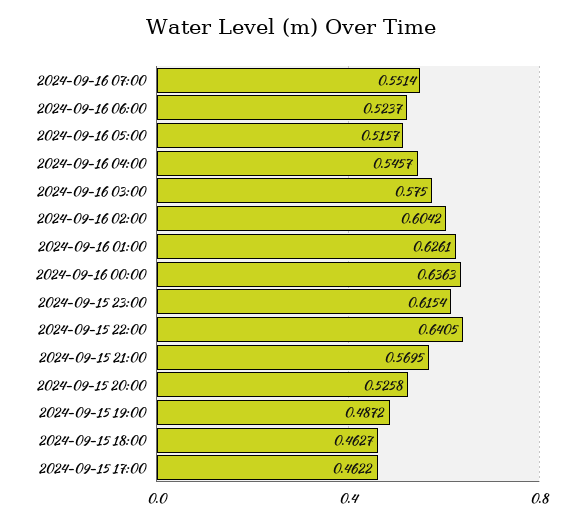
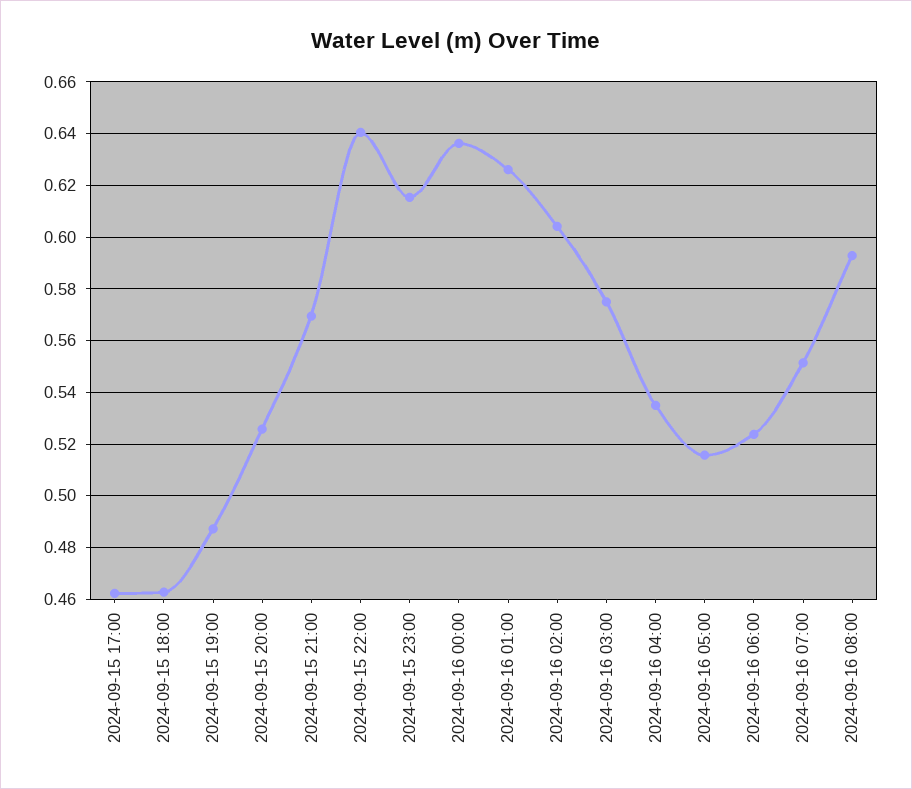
2024-09-16 04:00: 0.5457 -> 0.535
2024-09-16 08:00: none -> 0.5925

